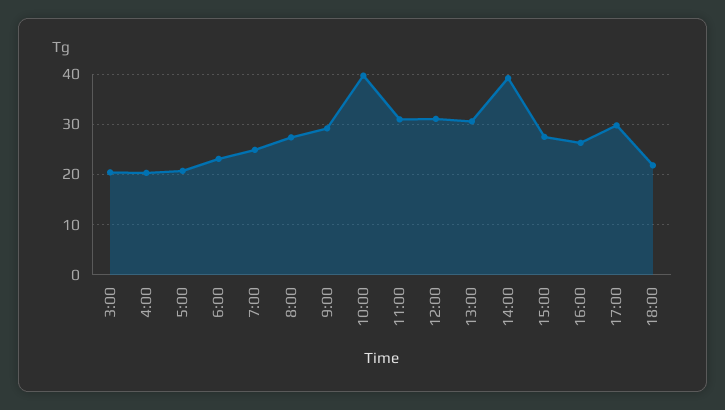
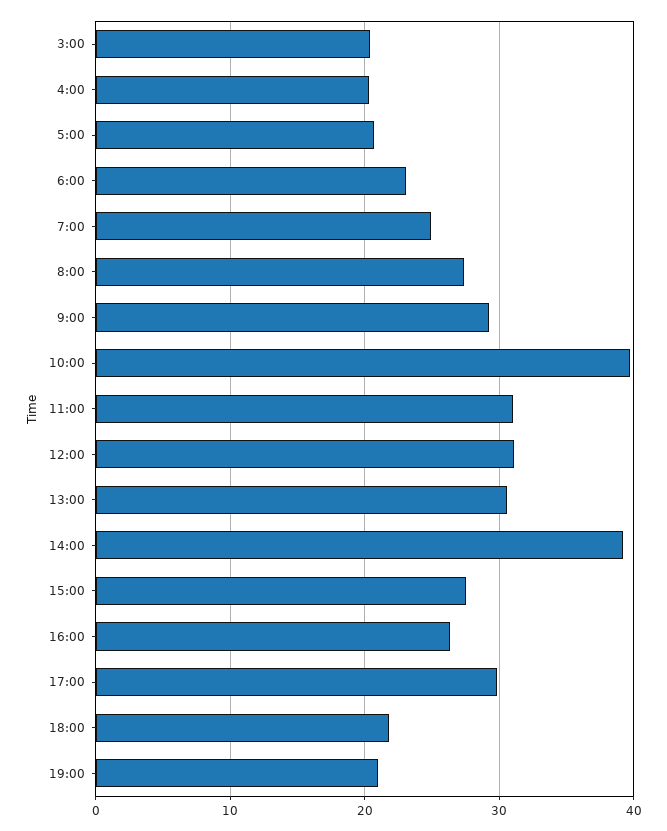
19:00: none -> 21

